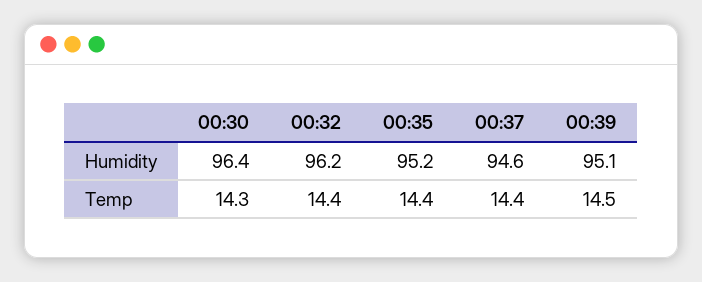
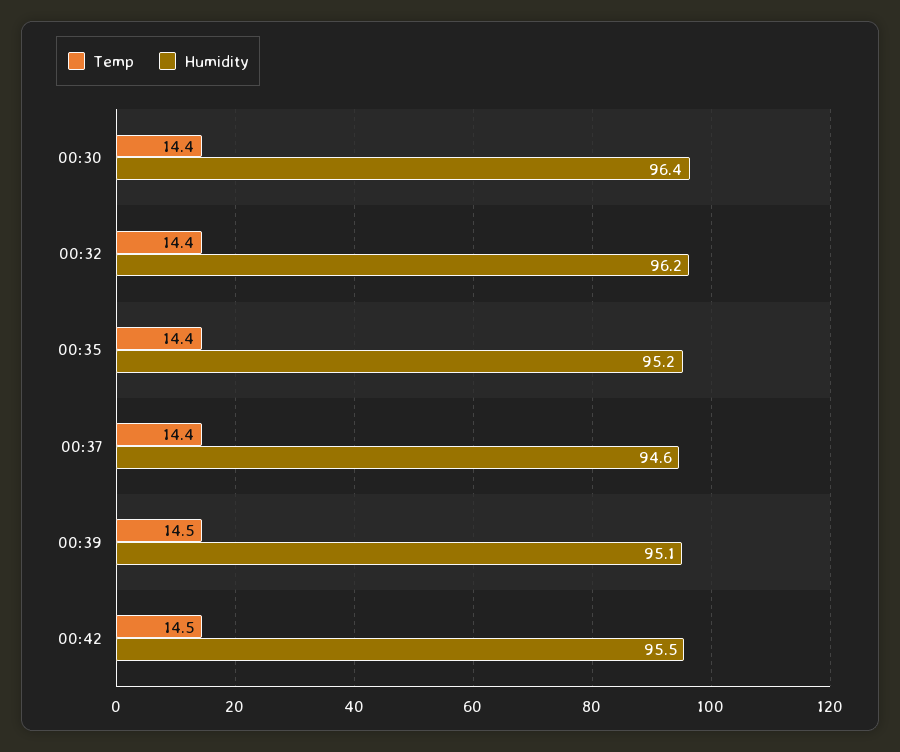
Temp, 00:30: 14.3 -> 14.4
Temp, 00:42: none -> 14.5
Humidity, 00:42: none -> 95.5

